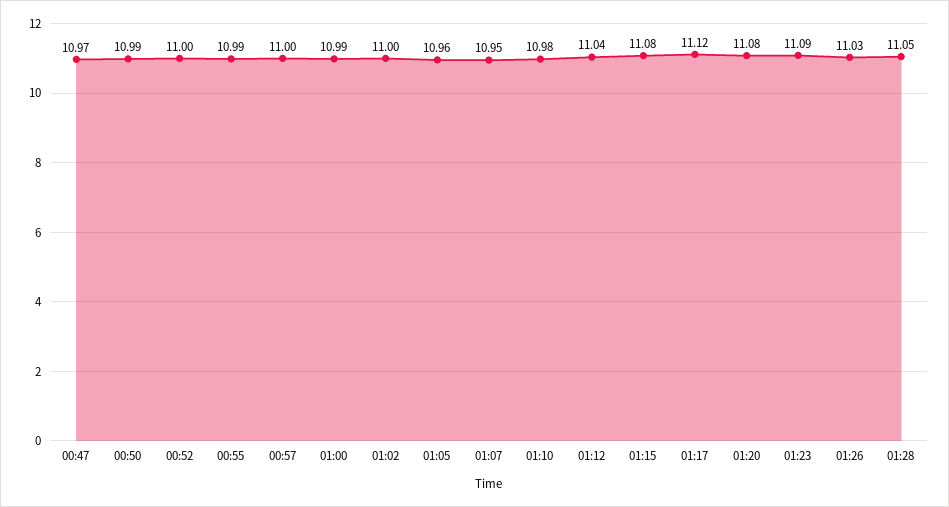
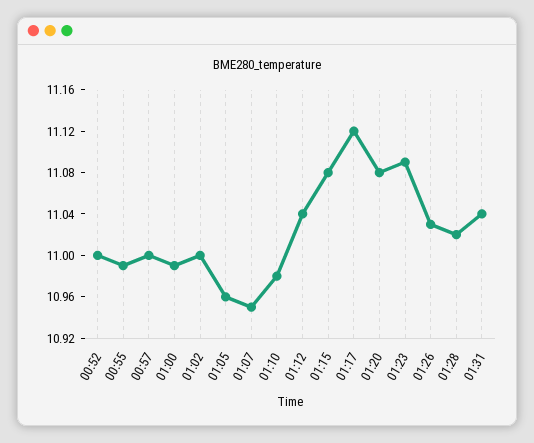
00:47: 10.97 -> none
00:50: 10.99 -> none
01:28: 11.05 -> 11.02
01:31: none -> 11.04

